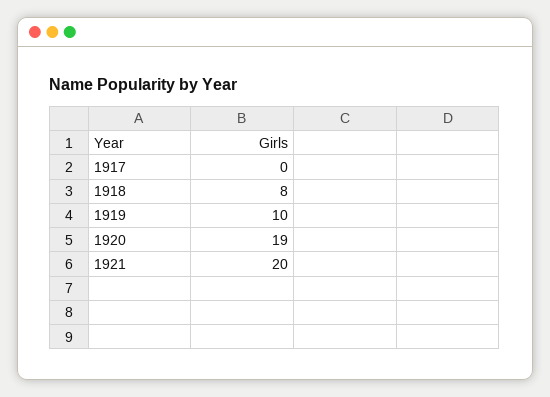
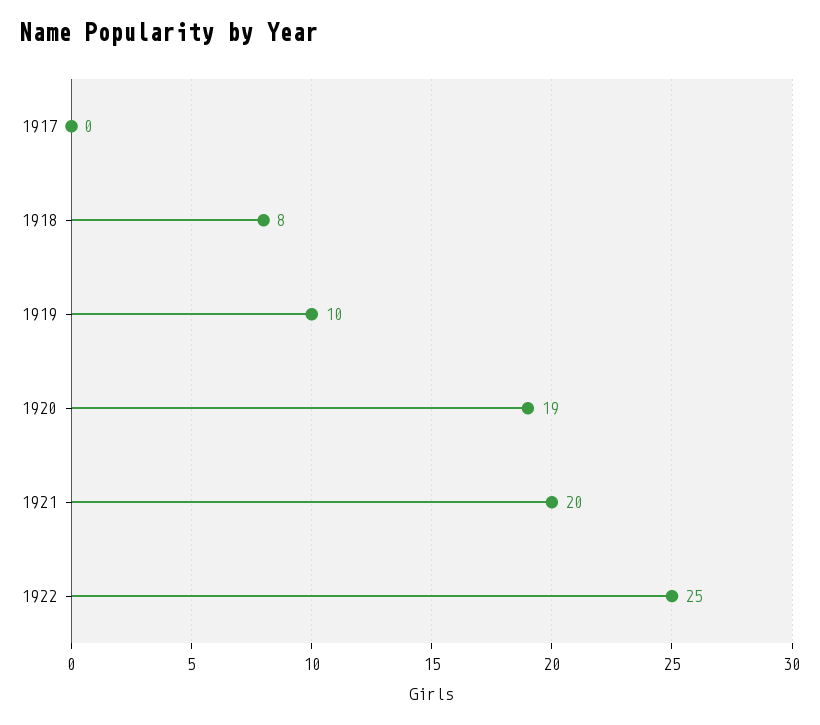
1922: none -> 25

